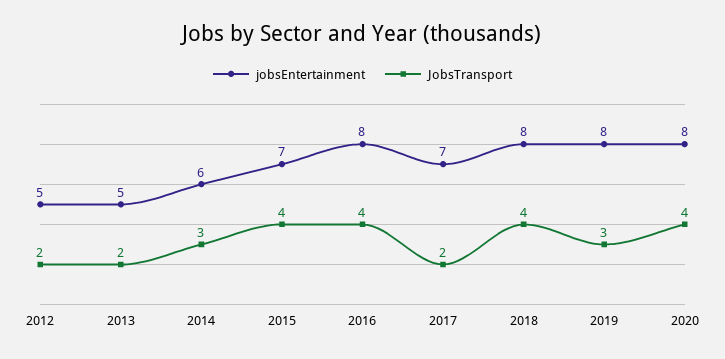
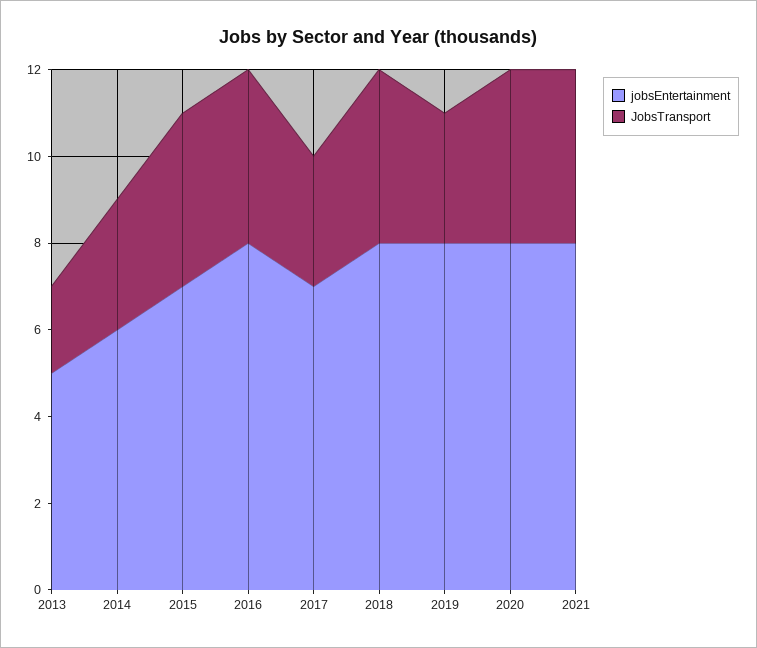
jobsEntertainment, 2012: 5 -> none
JobsTransport, 2012: 2 -> none
JobsTransport, 2017: 2 -> 3
jobsEntertainment, 2021: none -> 8
JobsTransport, 2021: none -> 4

